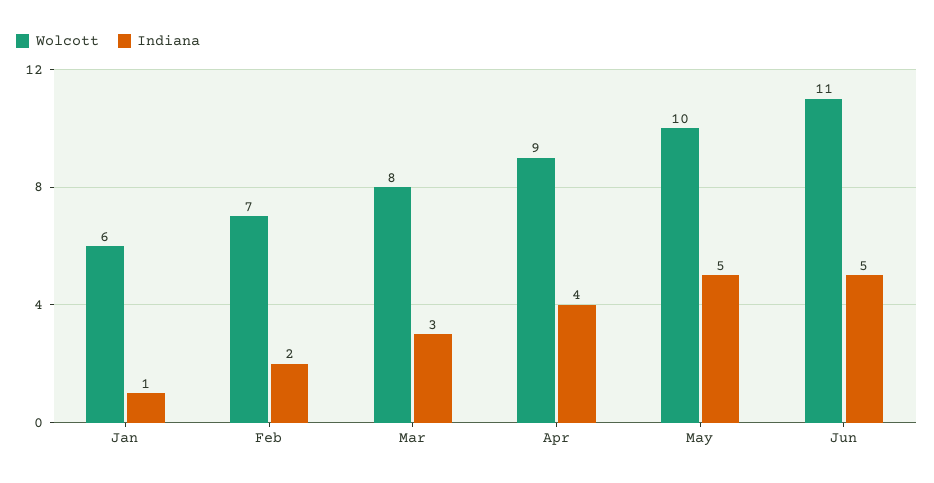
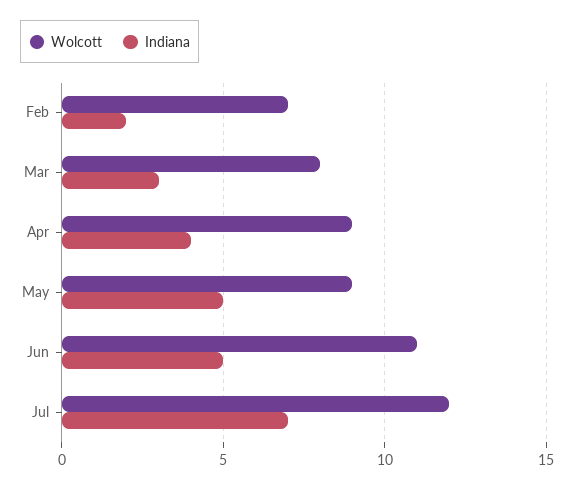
Wolcott, Jan: 6 -> none
Indiana, Jan: 1 -> none
Wolcott, May: 10 -> 9
Wolcott, Jul: none -> 12
Indiana, Jul: none -> 7

